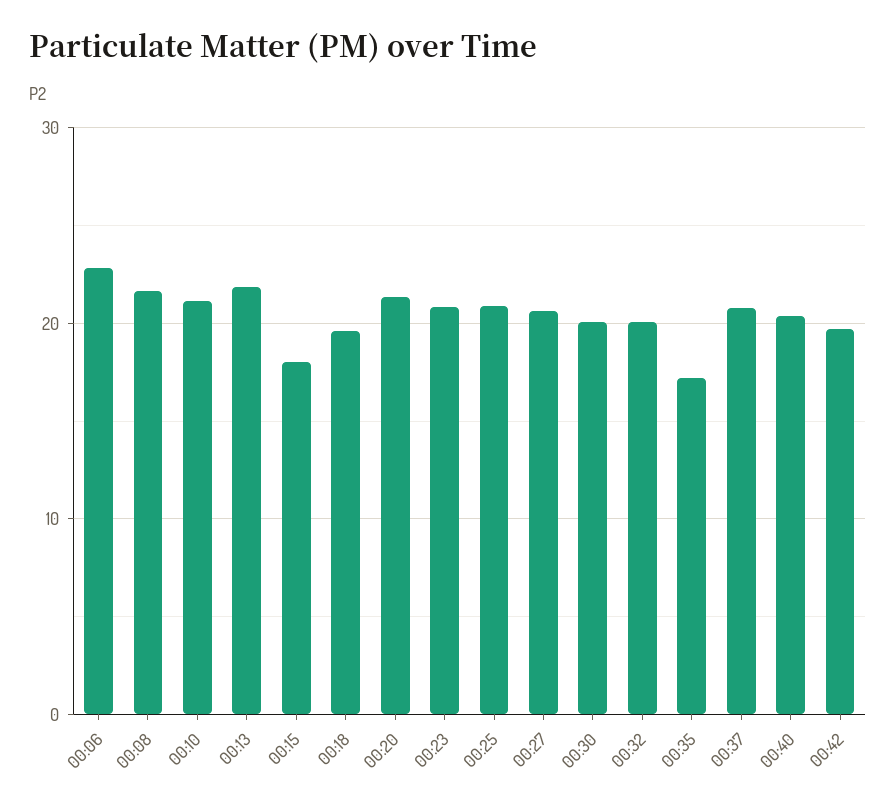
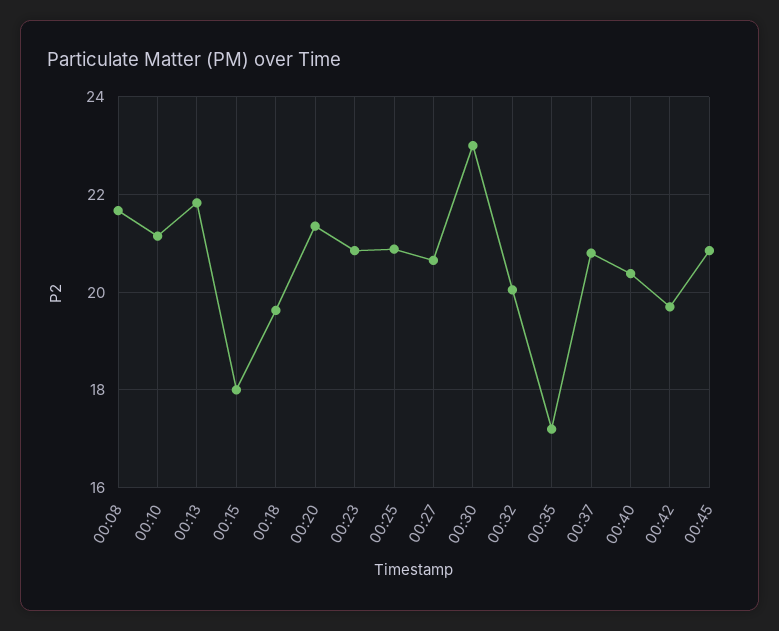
00:06: 23 -> none
00:30: 20 -> 23
00:45: none -> 20.8

